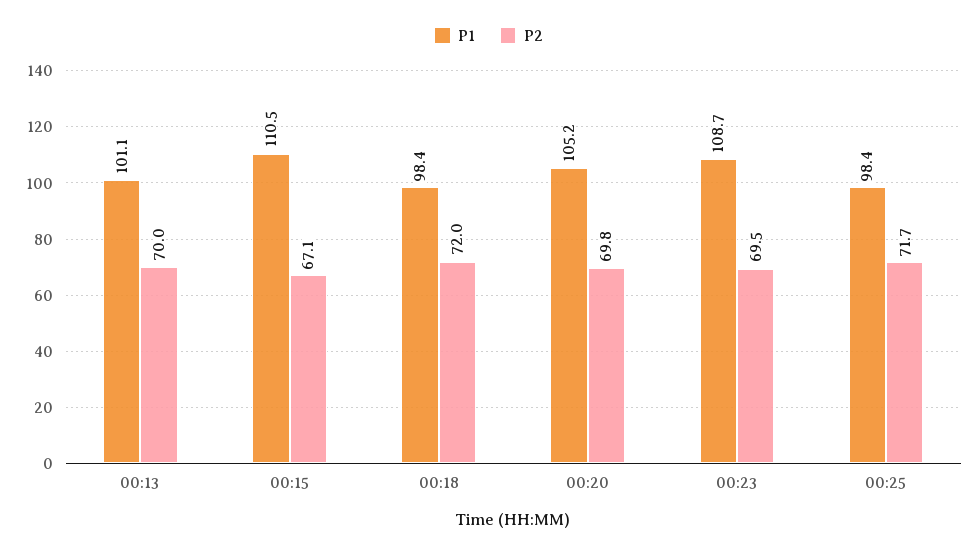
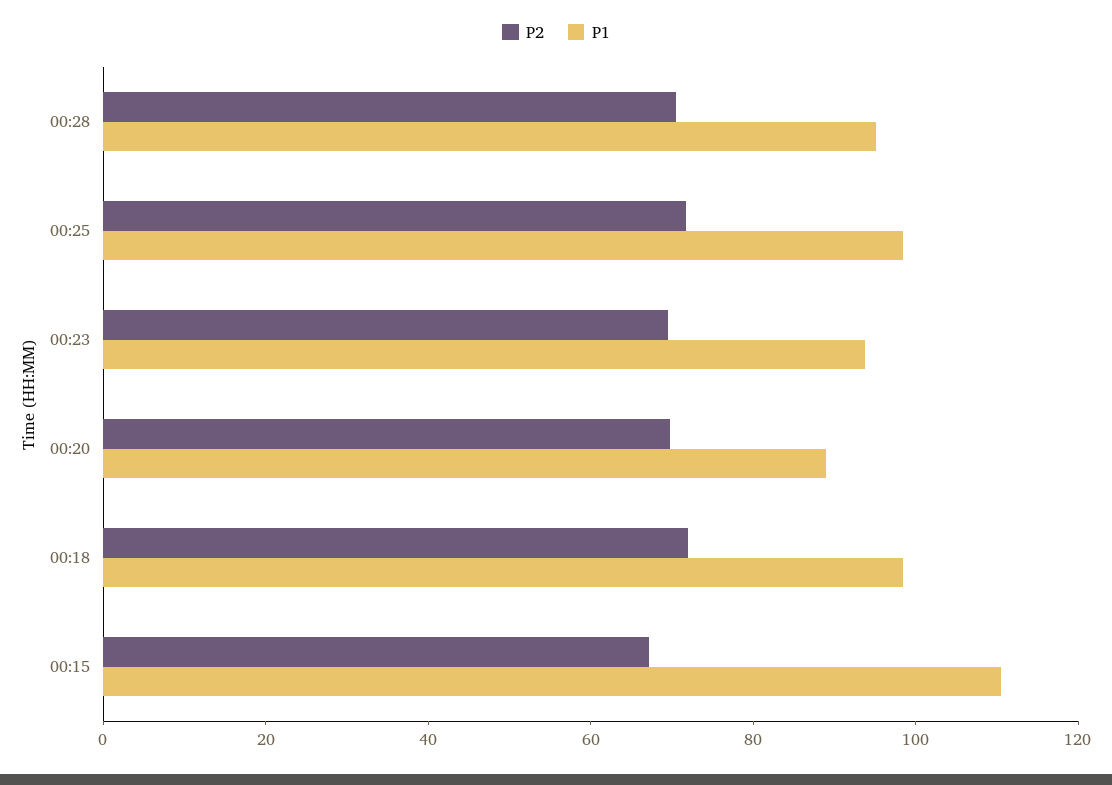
P1, 00:13: 101.1 -> none
P2, 00:13: 70 -> none
P1, 00:20: 105.2 -> 90
P1, 00:23: 108.7 -> 95
P2, 00:28: none -> 70
P1, 00:28: none -> 95

